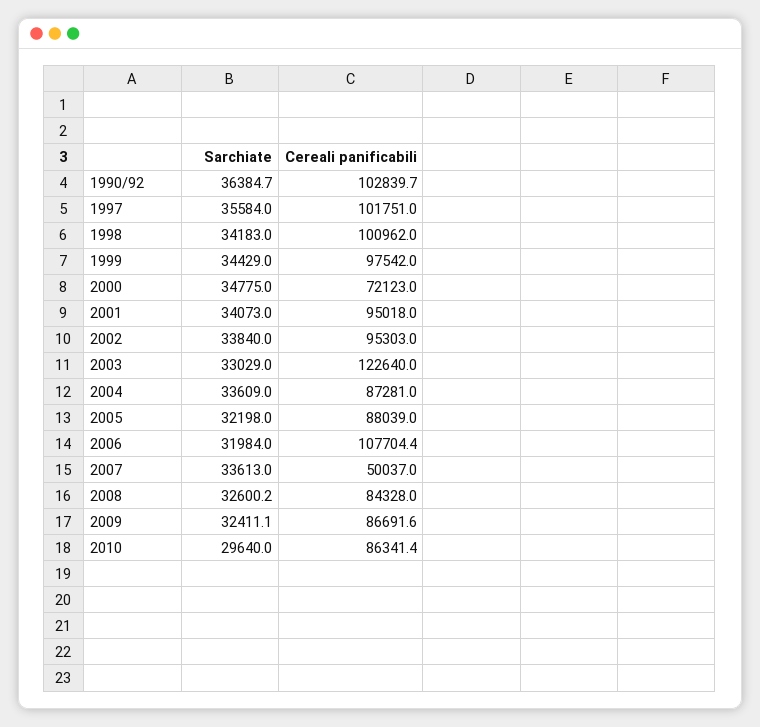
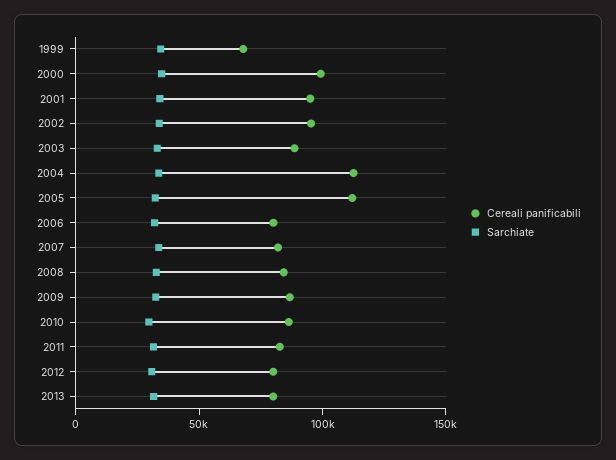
Sarchiate, 1990/92: 36384.7 -> none
Cereali panificabili, 1990/92: 102839.7 -> none
Sarchiate, 1997: 35584 -> none
Cereali panificabili, 1997: 101751 -> none
Sarchiate, 1998: 34183 -> none
Cereali panificabili, 1998: 100962 -> none
Cereali panificabili, 1999: 97542 -> 70000
Cereali panificabili, 2000: 72123 -> 100000
Cereali panificabili, 2003: 122640 -> 90000
Cereali panificabili, 2004: 87281 -> 110000
Cereali panificabili, 2005: 88039 -> 110000
Cereali panificabili, 2006: 107704.4 -> 80000
Cereali panificabili, 2007: 50037 -> 80000
Cereali panificabili, 2011: none -> 80000
Sarchiate, 2011: none -> 30000
Cereali panificabili, 2012: none -> 80000
Sarchiate, 2012: none -> 30000
Cereali panificabili, 2013: none -> 80000
Sarchiate, 2013: none -> 30000

